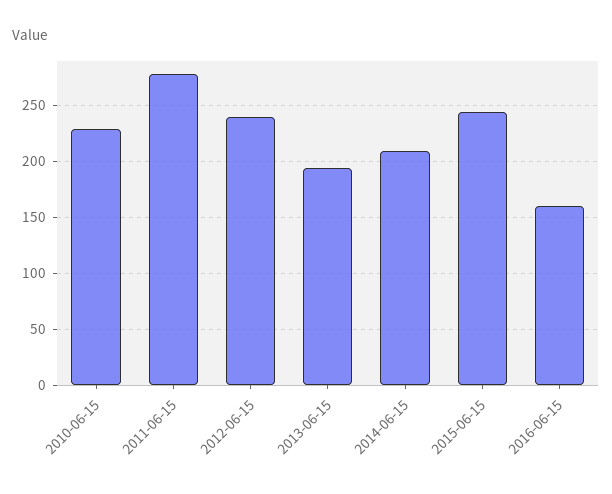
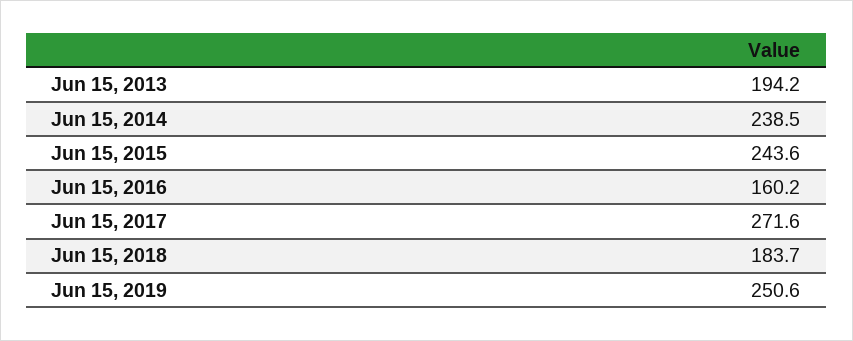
2010-06-15: 230 -> none
2011-06-15: 280 -> none
2012-06-15: 240 -> none
2014-06-15: 210 -> 238.5
Jun 15, 2017: none -> 271.6
Jun 15, 2018: none -> 183.7
Jun 15, 2019: none -> 250.6

